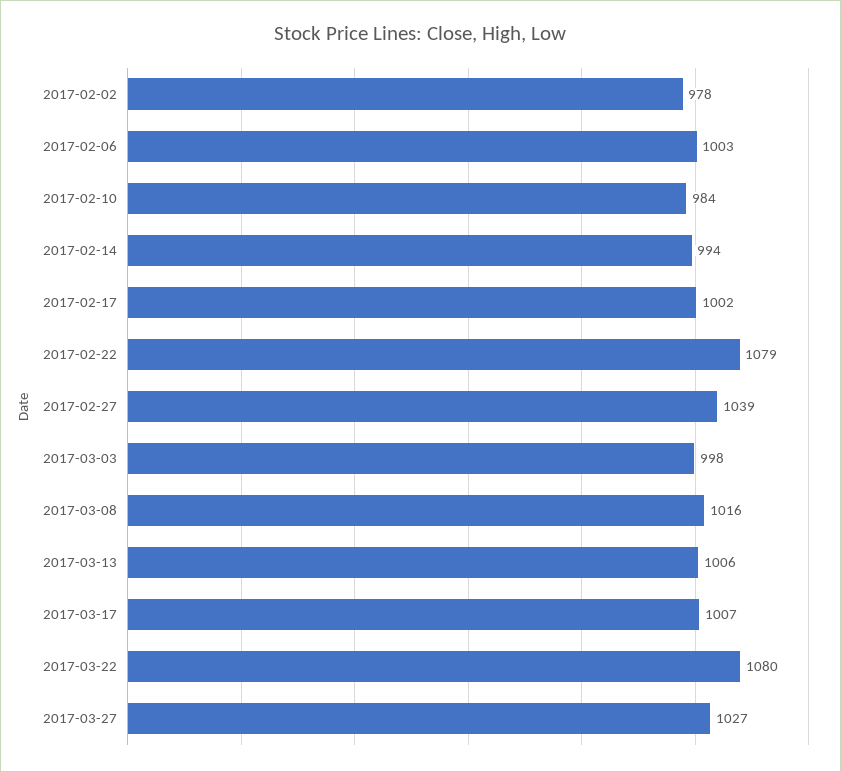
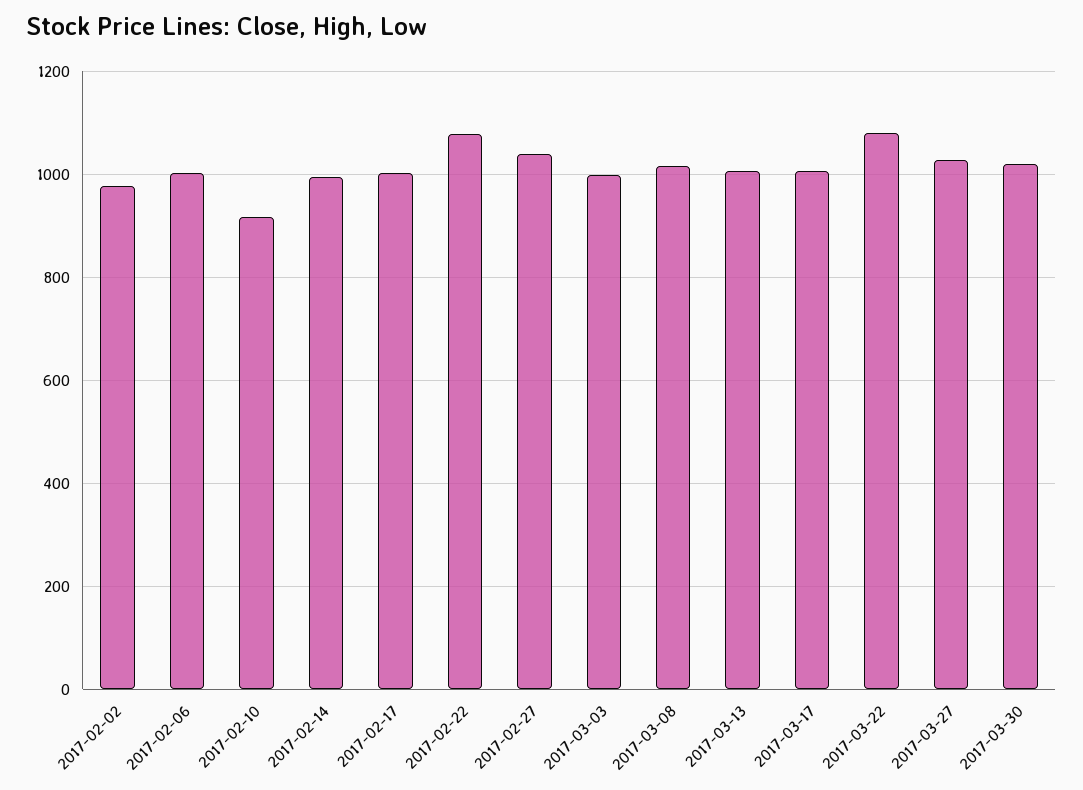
2017-02-10: 984 -> 920
2017-03-30: none -> 1020

